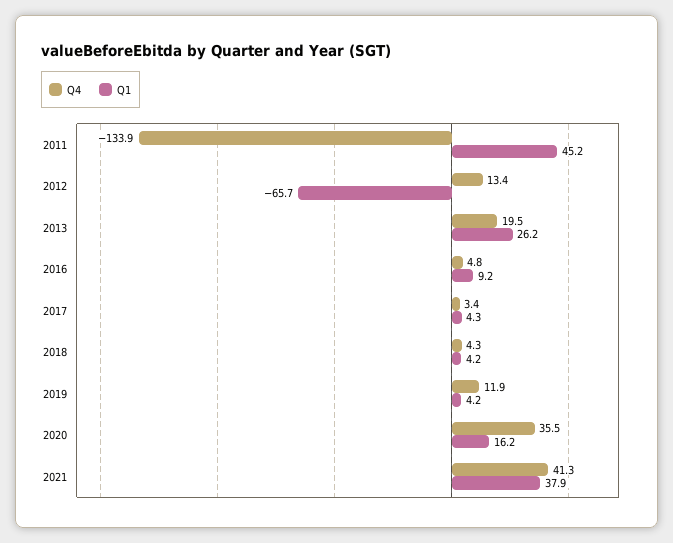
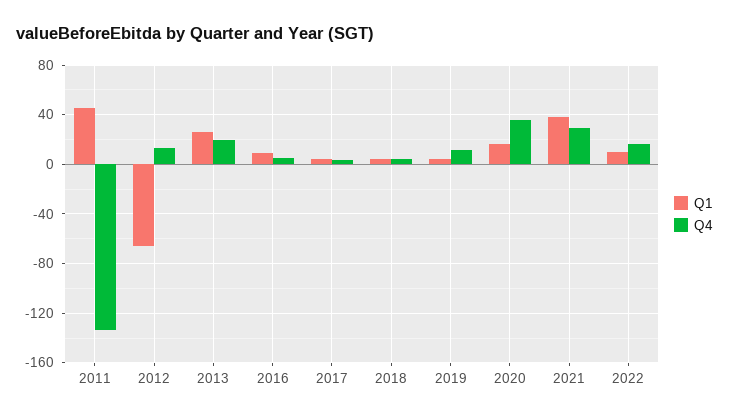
Q4, 2021: 41.3 -> 30
Q1, 2022: none -> 10
Q4, 2022: none -> 15

